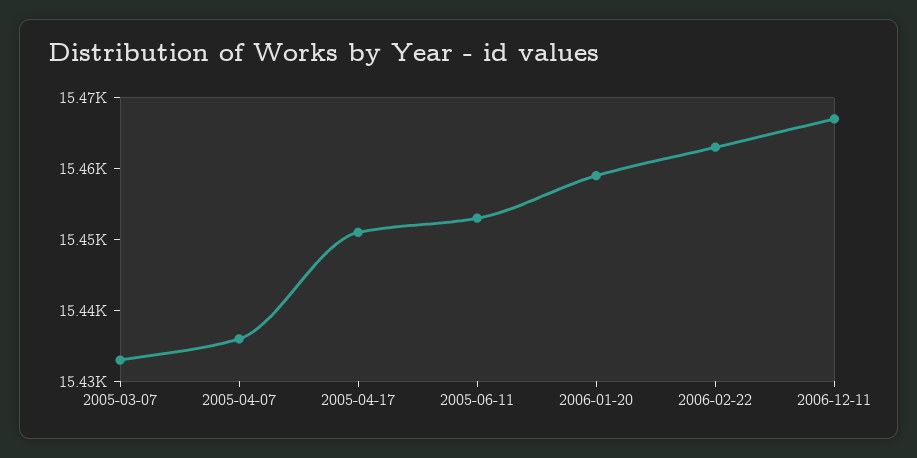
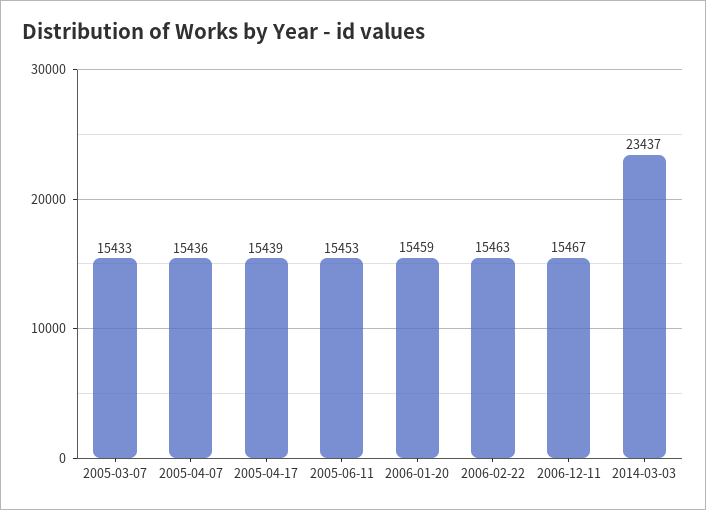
2005-04-17: 15450 -> 15439
2014-03-03: none -> 23437

